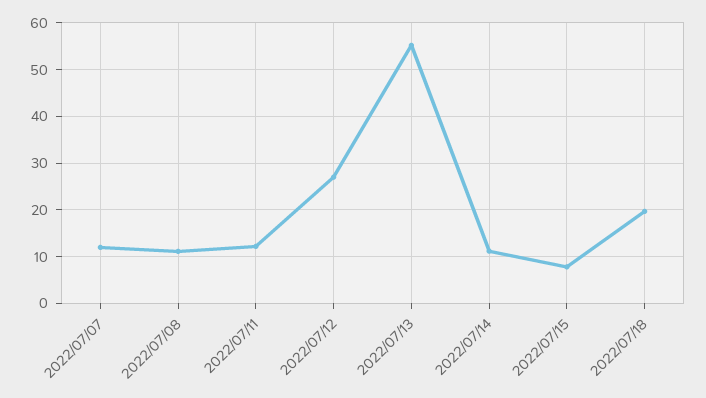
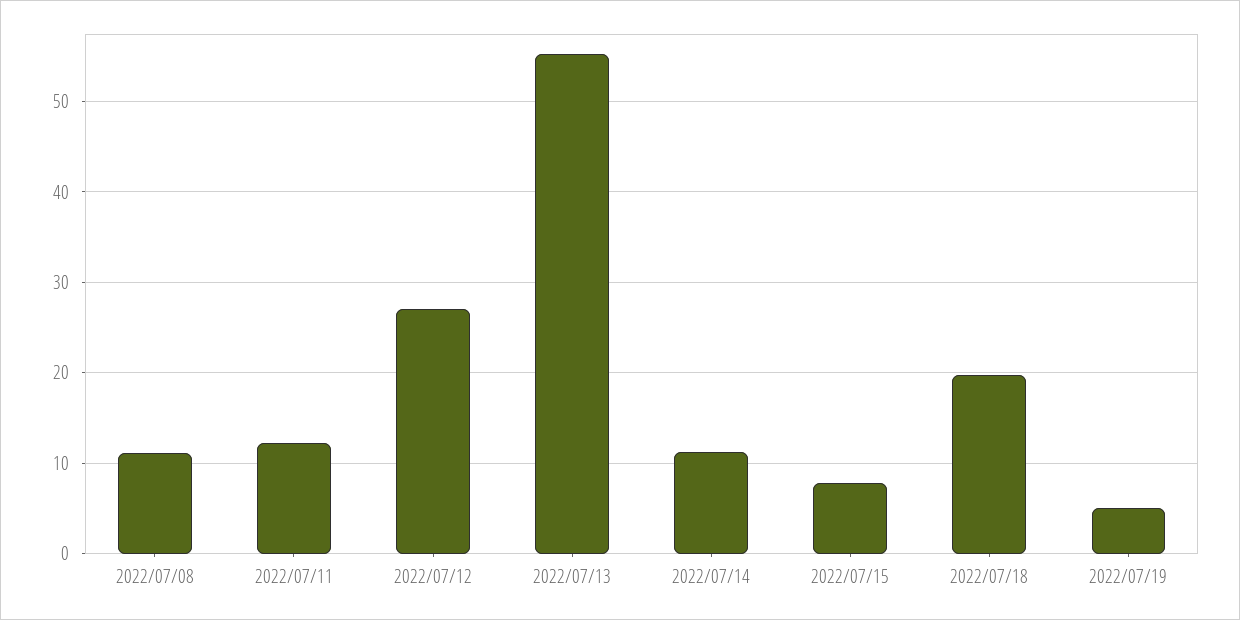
2022/07/07: 12 -> none
2022/07/19: none -> 5

